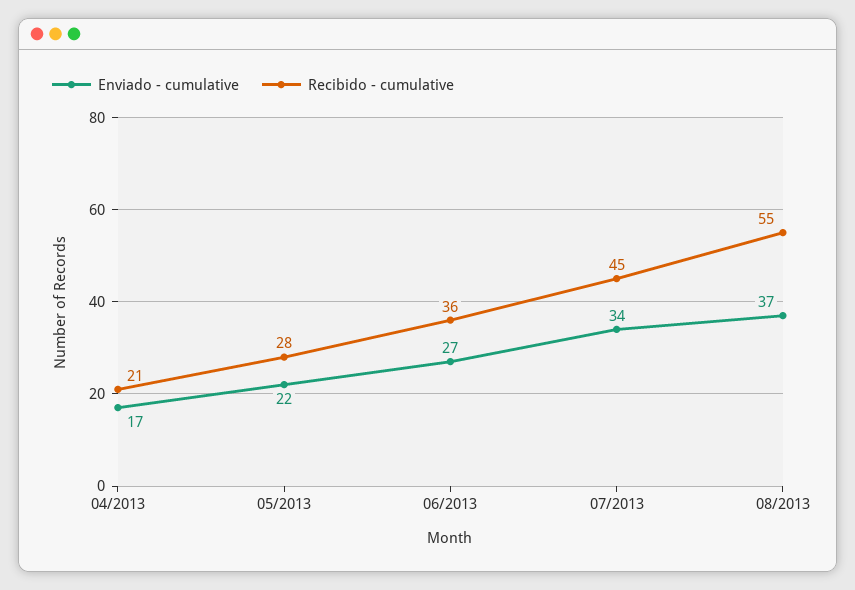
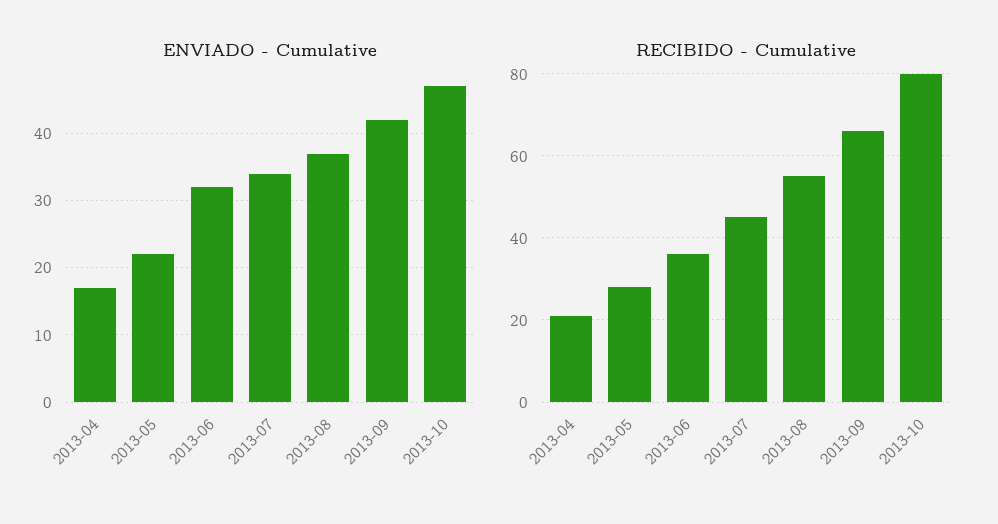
Enviado - cumulative, 06/2013: 27 -> 32
Enviado - cumulative, 2013-09: none -> 42
Enviado - cumulative, 2013-10: none -> 47
Recibido - cumulative, 2013-09: none -> 65
Recibido - cumulative, 2013-10: none -> 80

